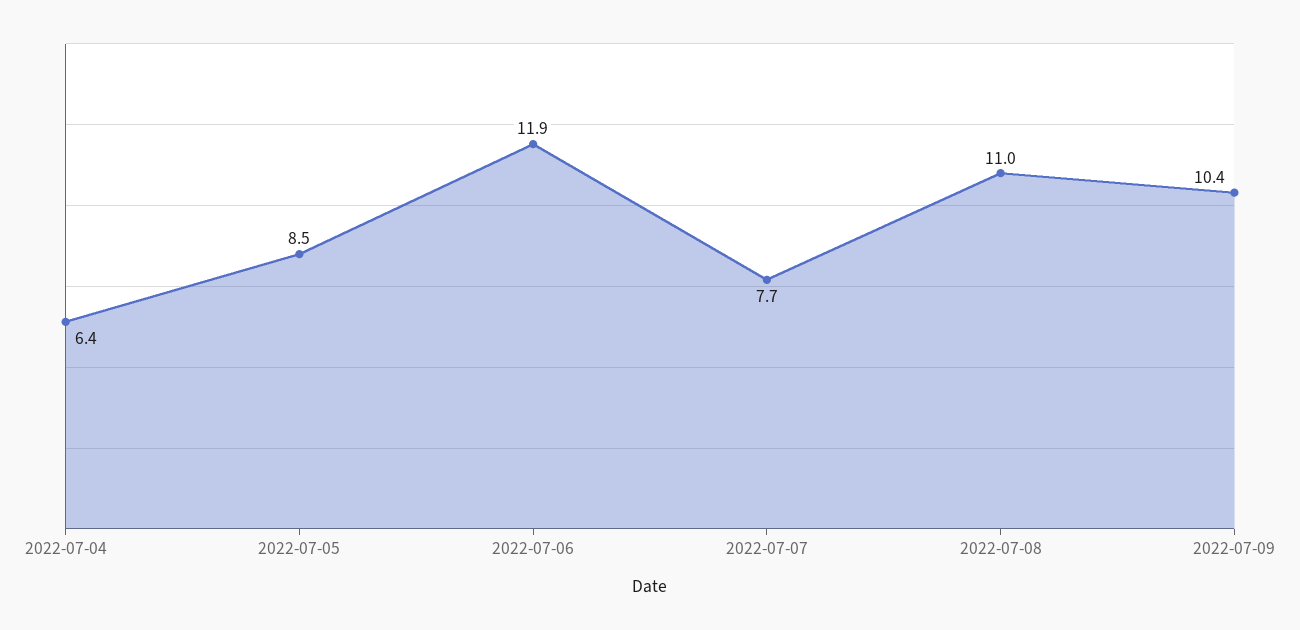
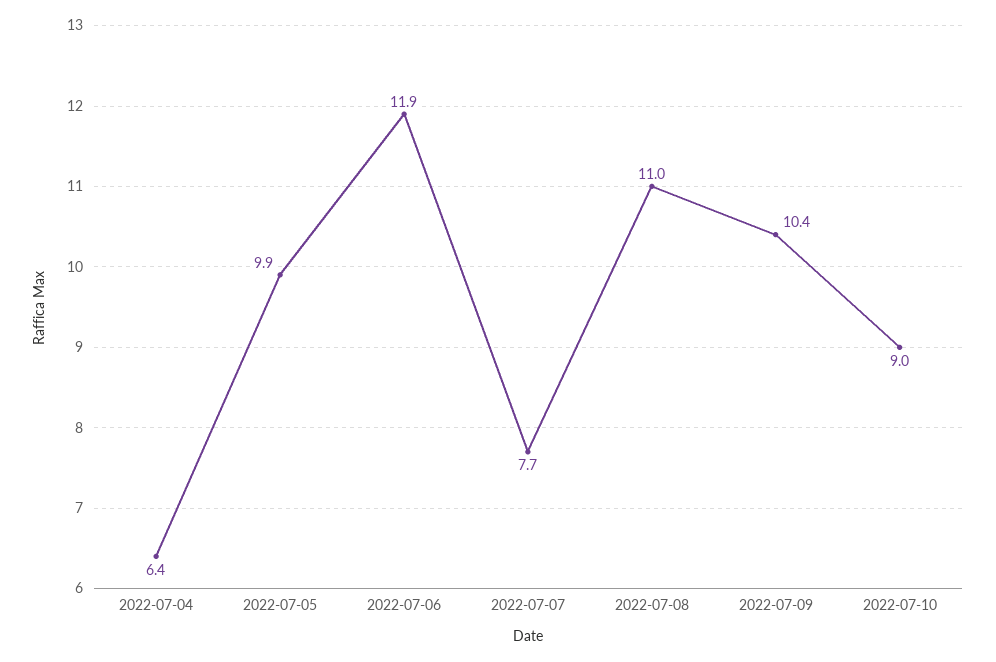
2022-07-05: 8.5 -> 9.9
2022-07-10: none -> 9

